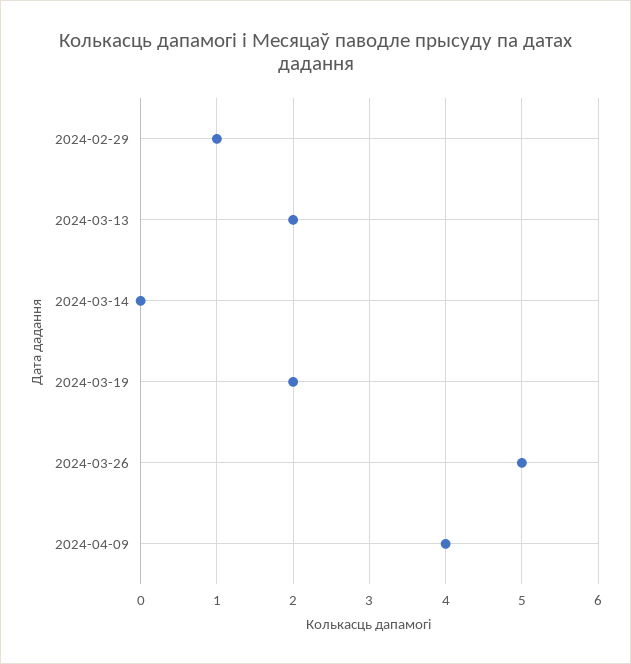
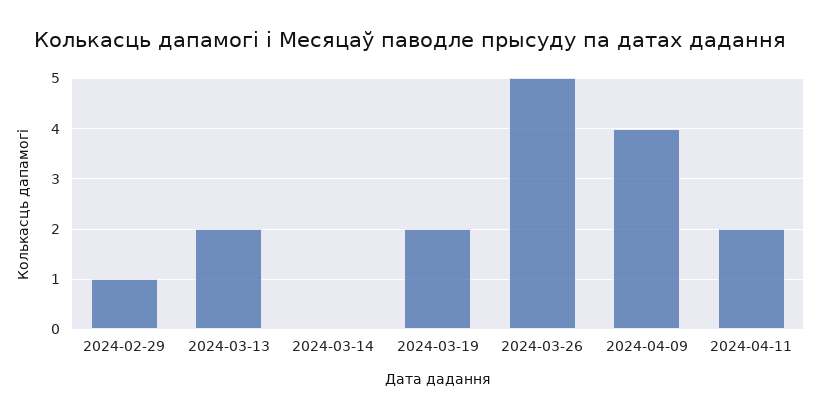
2024-04-11: none -> 2

